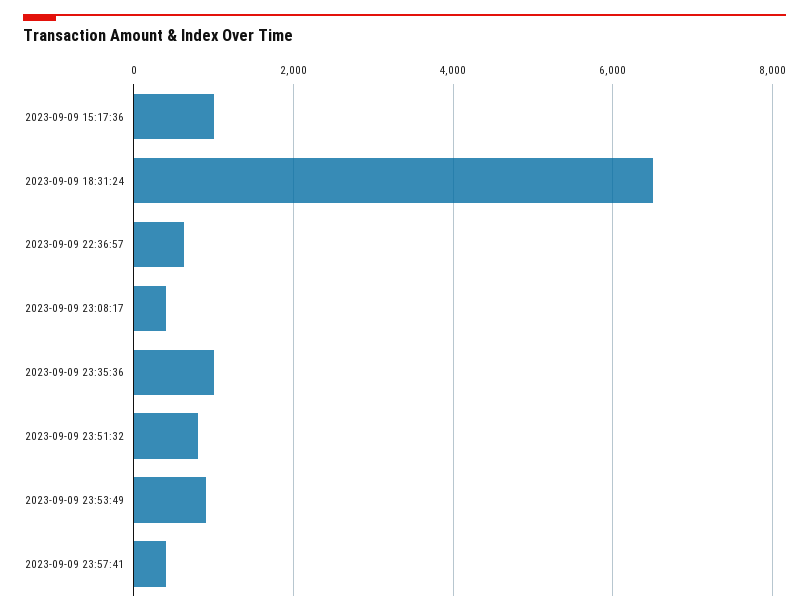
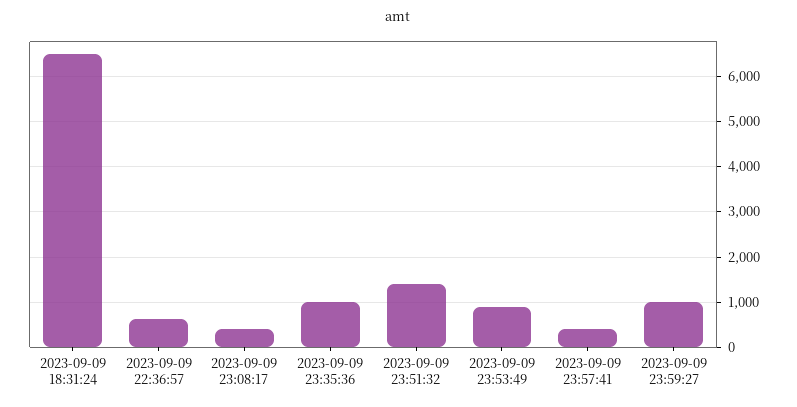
2023-09-09 15:17:36: 1000 -> none
2023-09-09 23:51:32: 800 -> 1400
2023-09-09 23:59:27: none -> 1000

